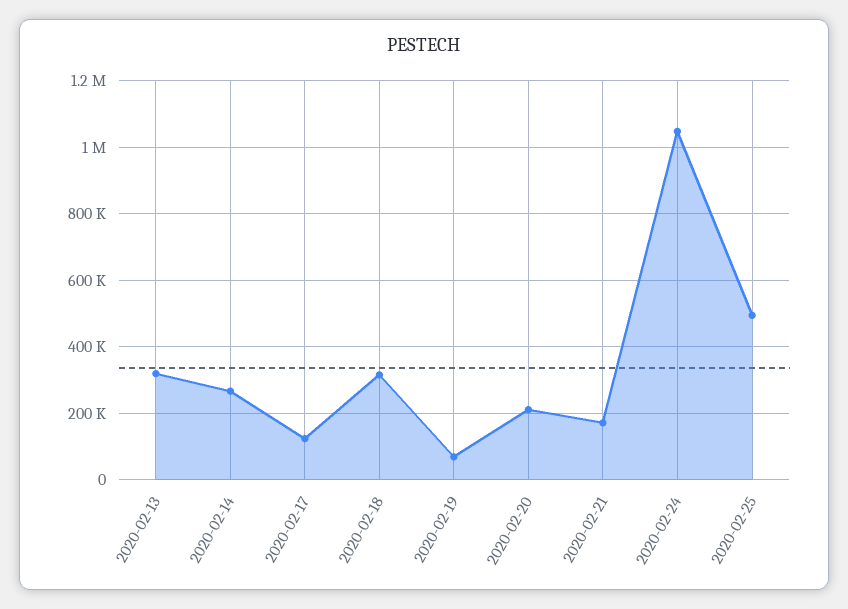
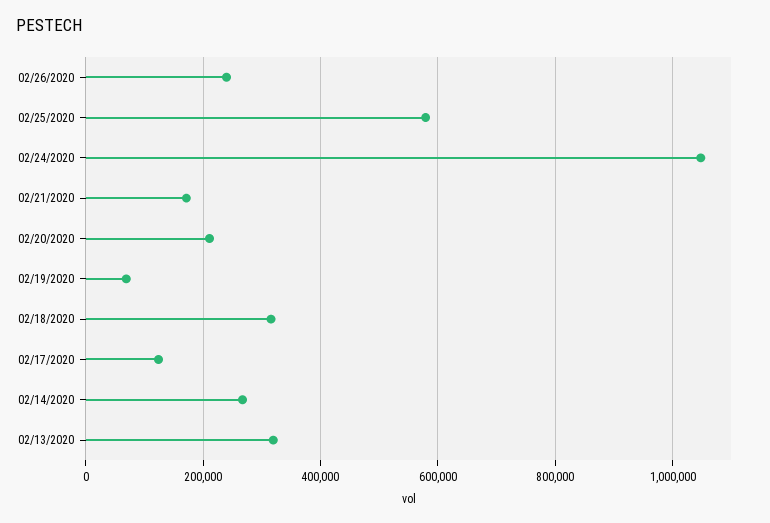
2020-02-25: 500000 -> 580000
02/26/2020: none -> 240000

